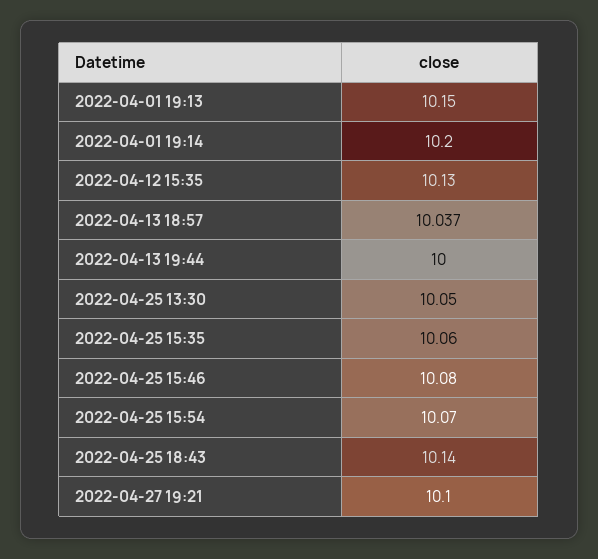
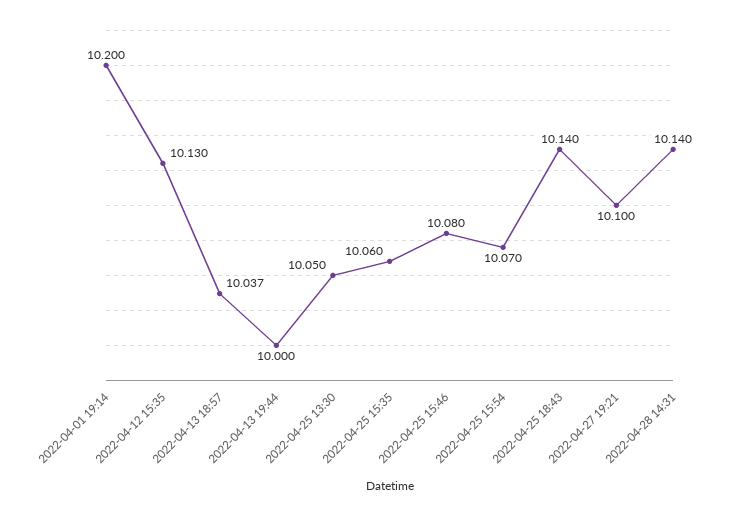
2022-04-01 19:13: 10.15 -> none
2022-04-28 14:31: none -> 10.14

